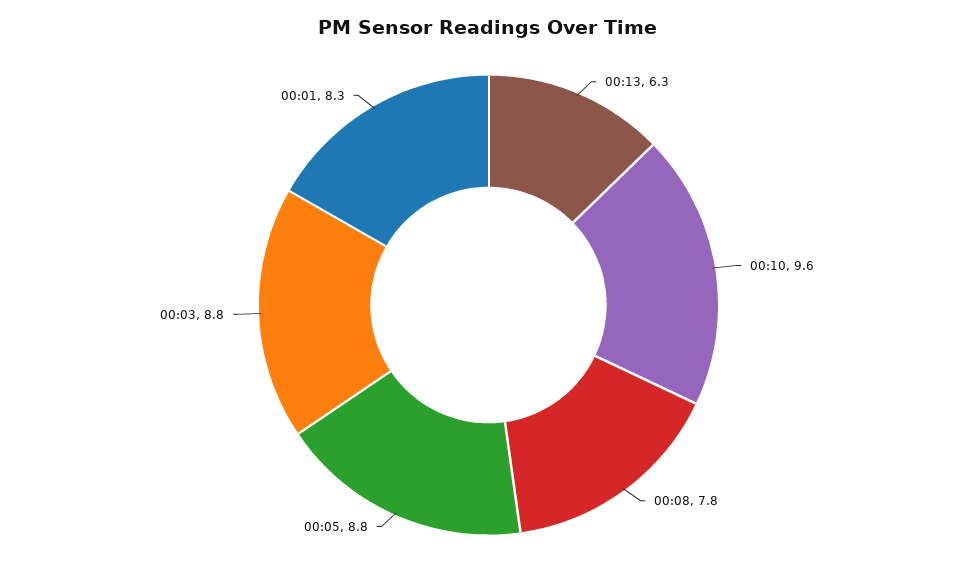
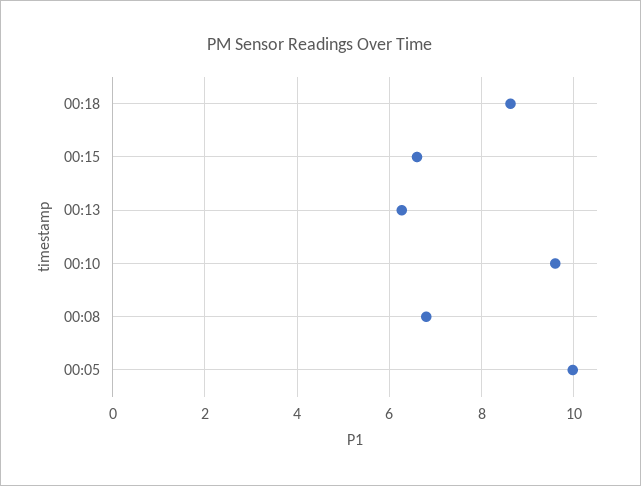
00:08: 7.8 -> 6.8
00:05: 8.8 -> 10
00:03: 8.8 -> none
00:01: 8.3 -> none
00:18: none -> 8.6
00:15: none -> 6.6

